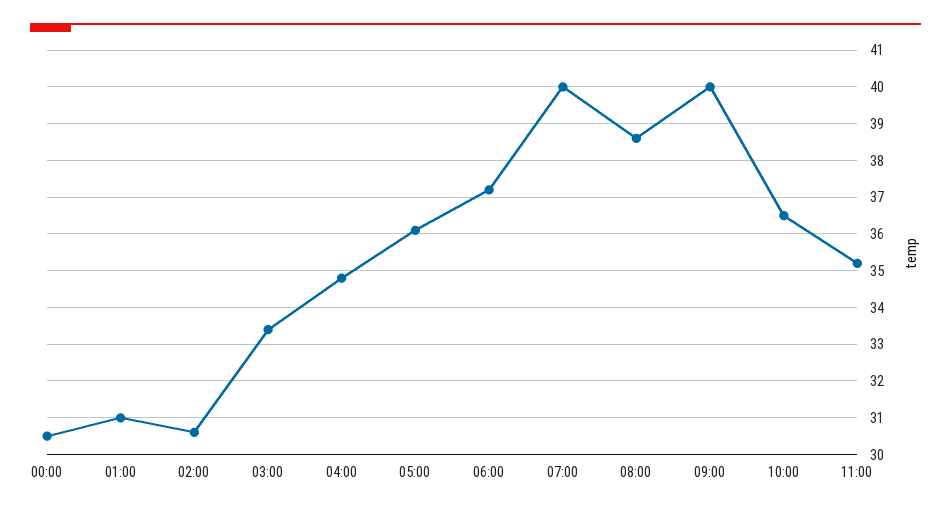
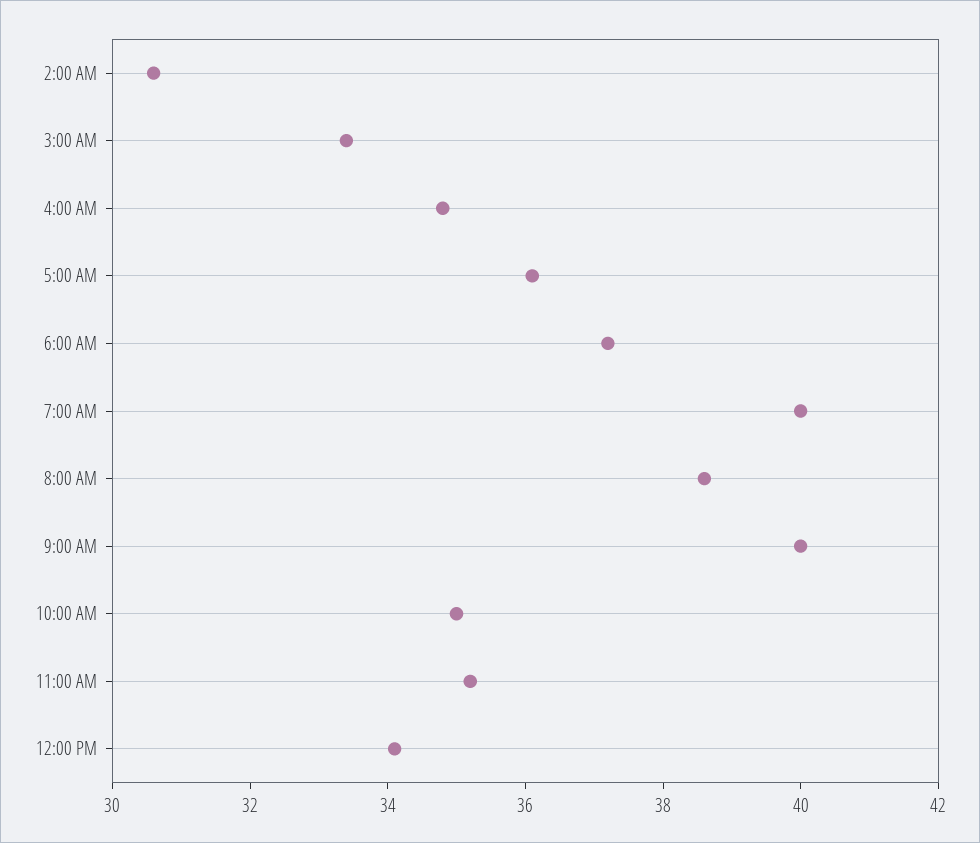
00:00: 30.5 -> none
01:00: 31 -> none
10:00: 36.5 -> 35
12:00 PM: none -> 34

